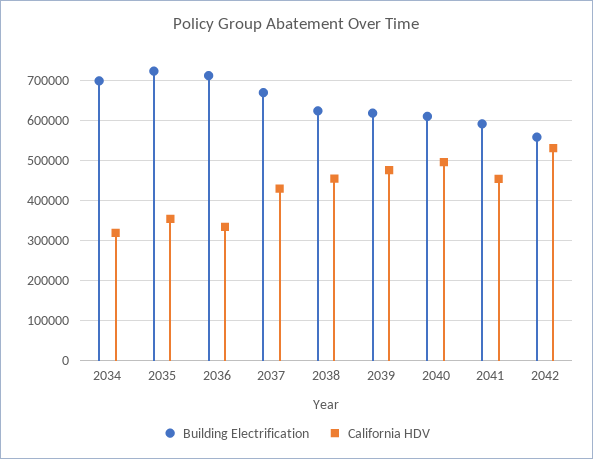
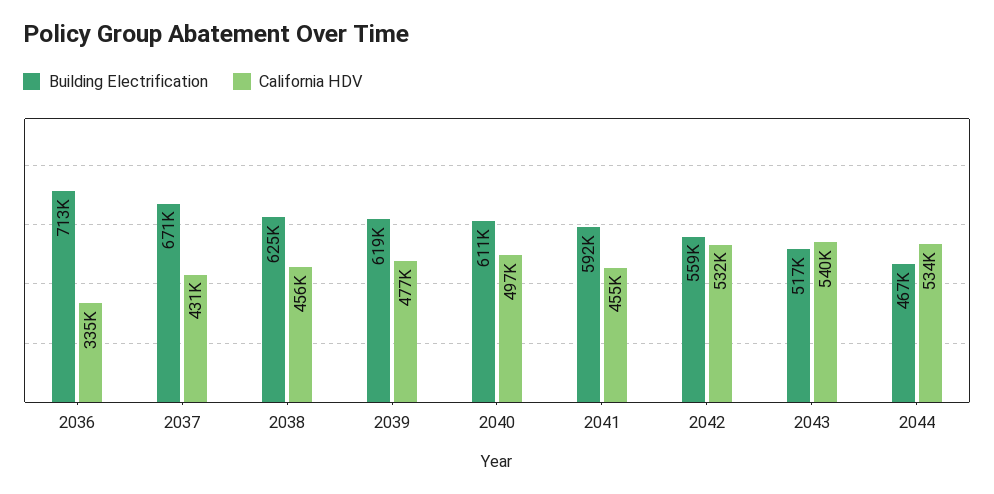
Building Electrification, 2034: 700000 -> none
California HDV, 2034: 320000 -> none
Building Electrification, 2035: 720000 -> none
California HDV, 2035: 360000 -> none
Building Electrification, 2043: none -> 517000
California HDV, 2043: none -> 540000
Building Electrification, 2044: none -> 467000
California HDV, 2044: none -> 534000

